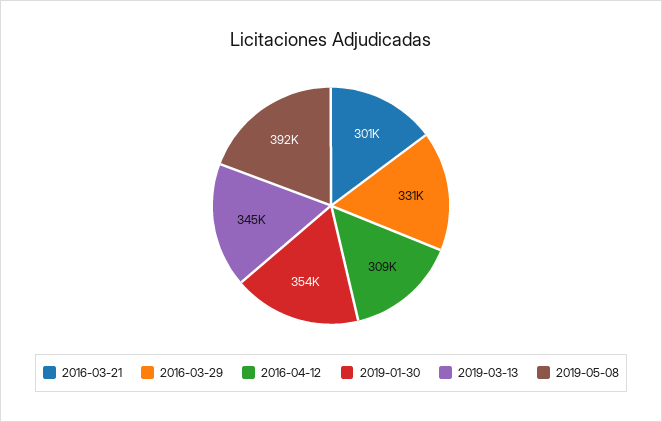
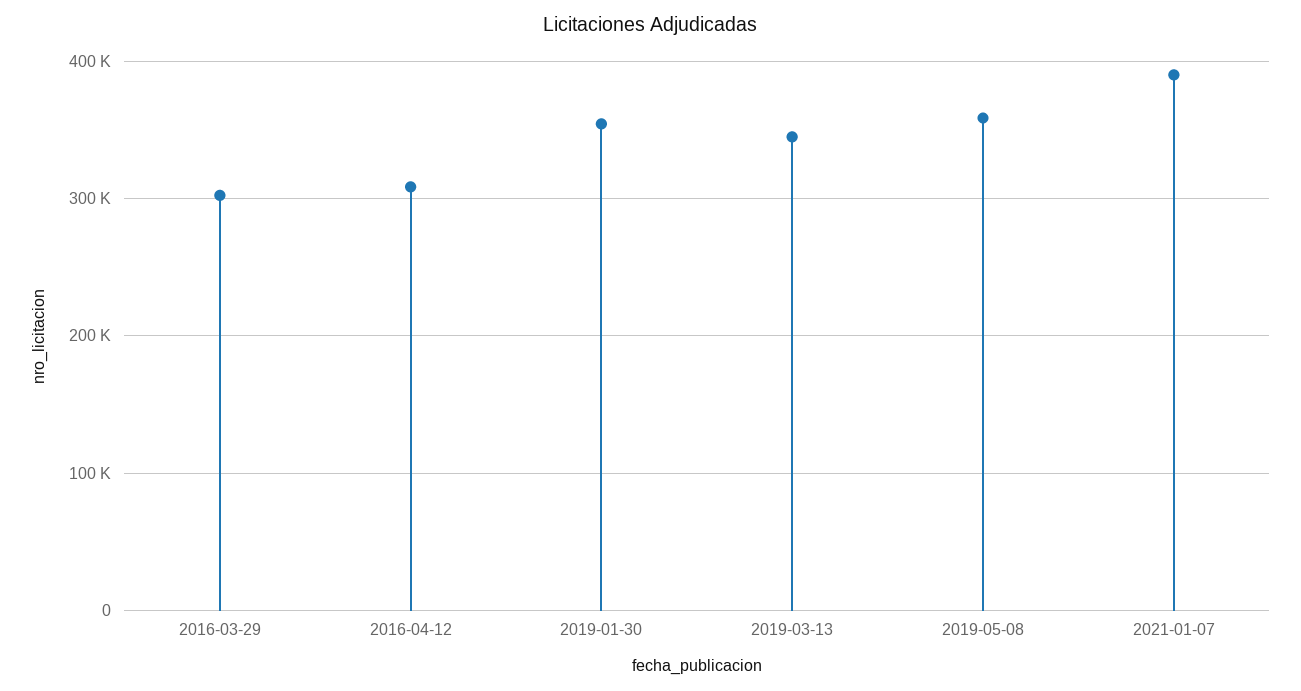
2016-03-21: 301000 -> none
2016-03-29: 331000 -> 300000
2019-05-08: 392000 -> 360000
2021-01-07: none -> 390000

